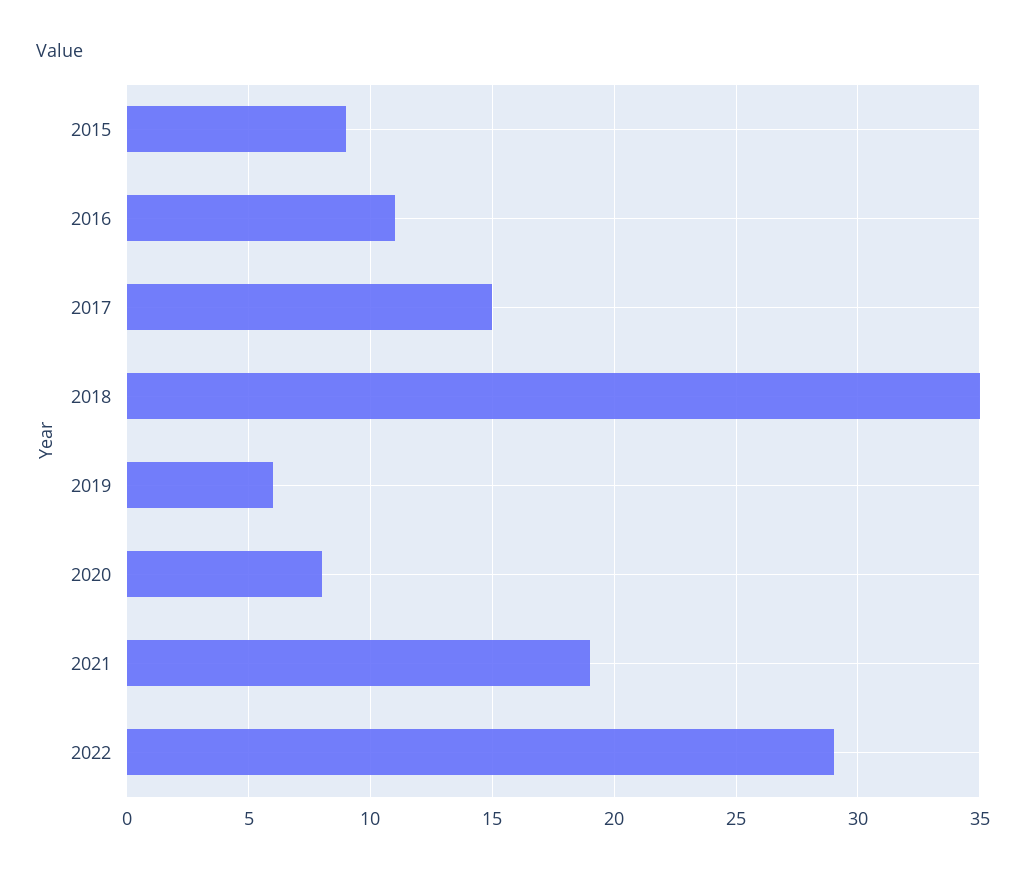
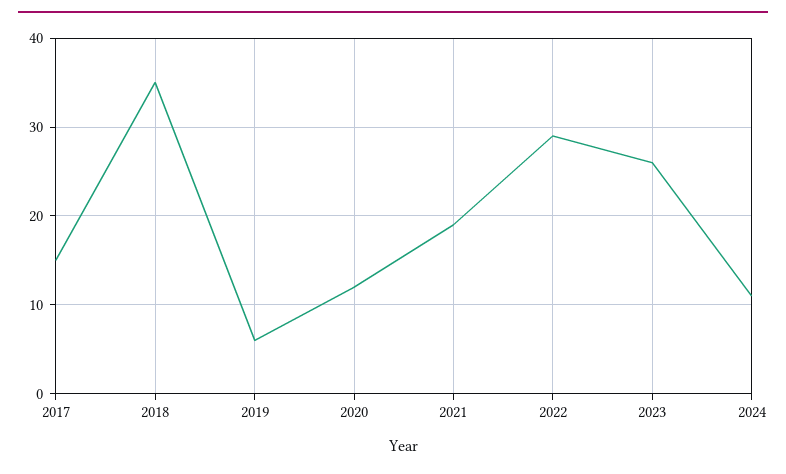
2015: 9 -> none
2016: 11 -> none
2020: 8 -> 12
2023: none -> 26
2024: none -> 11

